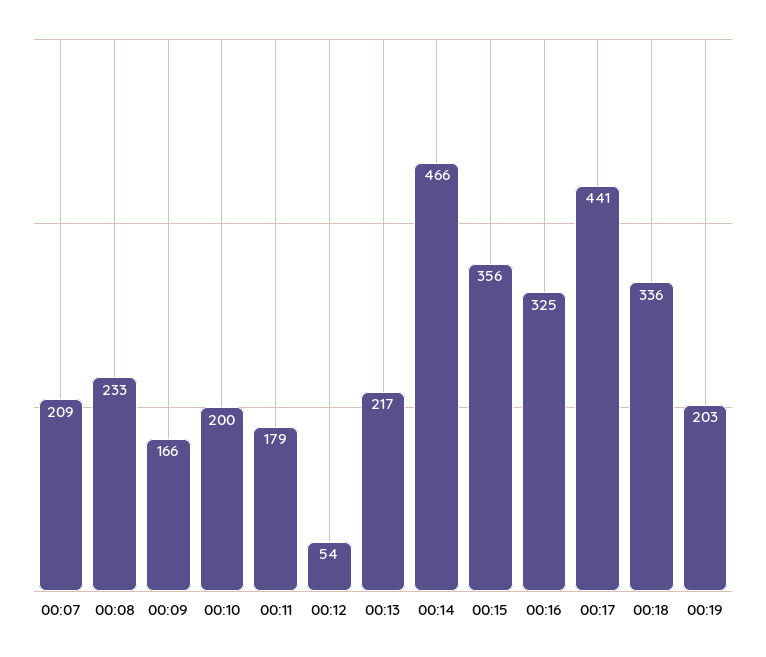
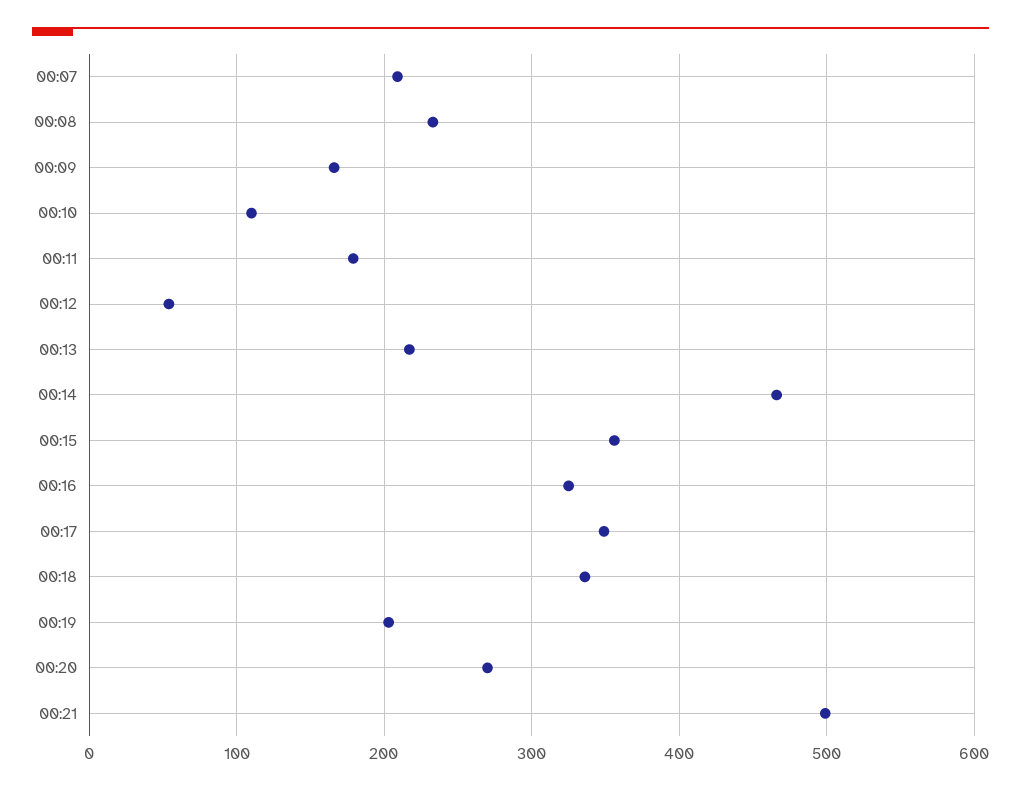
00:10: 200 -> 110
00:17: 441 -> 350
00:20: none -> 270
00:21: none -> 500

